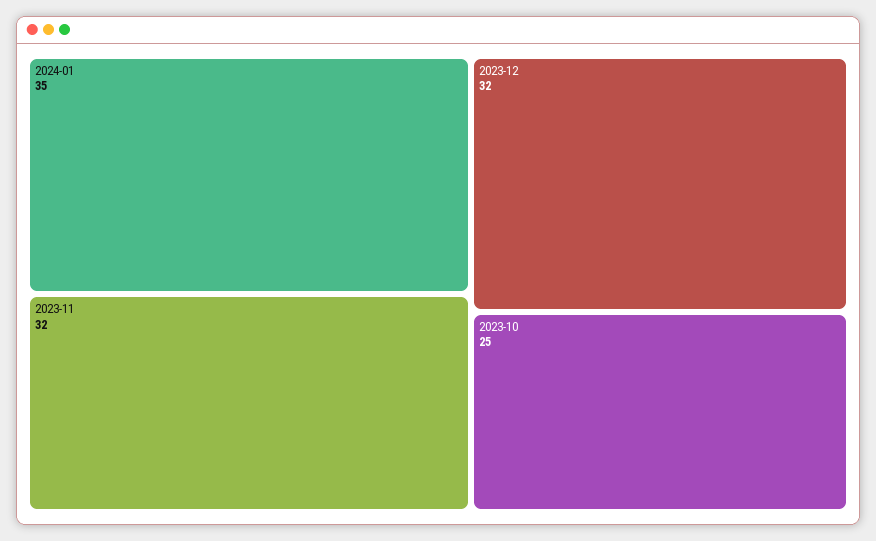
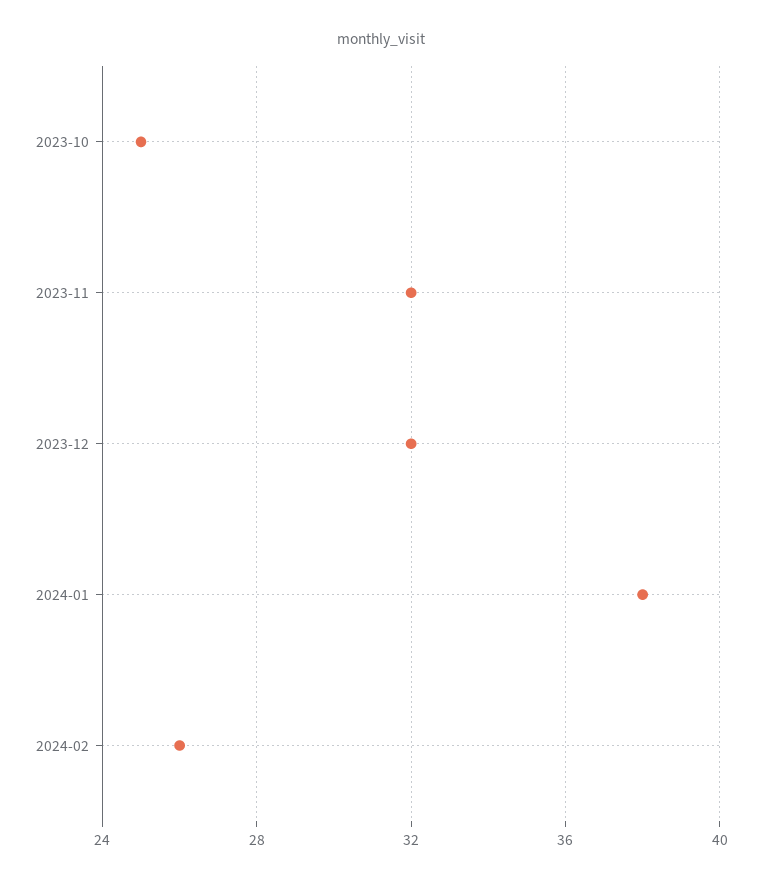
2024-01: 35 -> 38
2024-02: none -> 26

